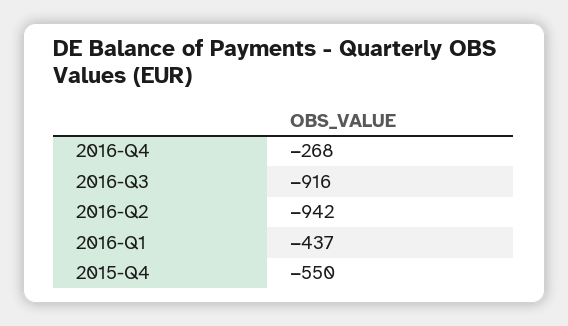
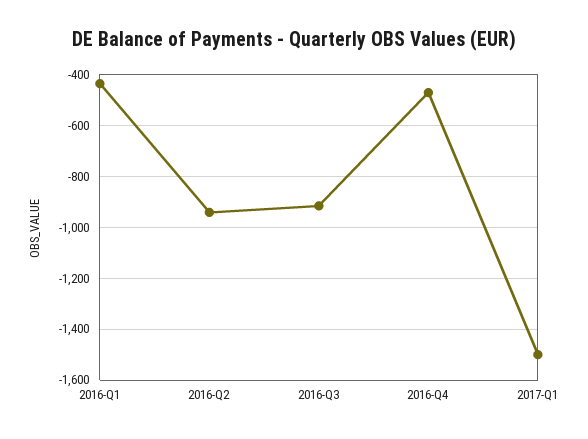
2016-Q4: -268 -> -475
2015-Q4: -550 -> none
2017-Q1: none -> -1500

